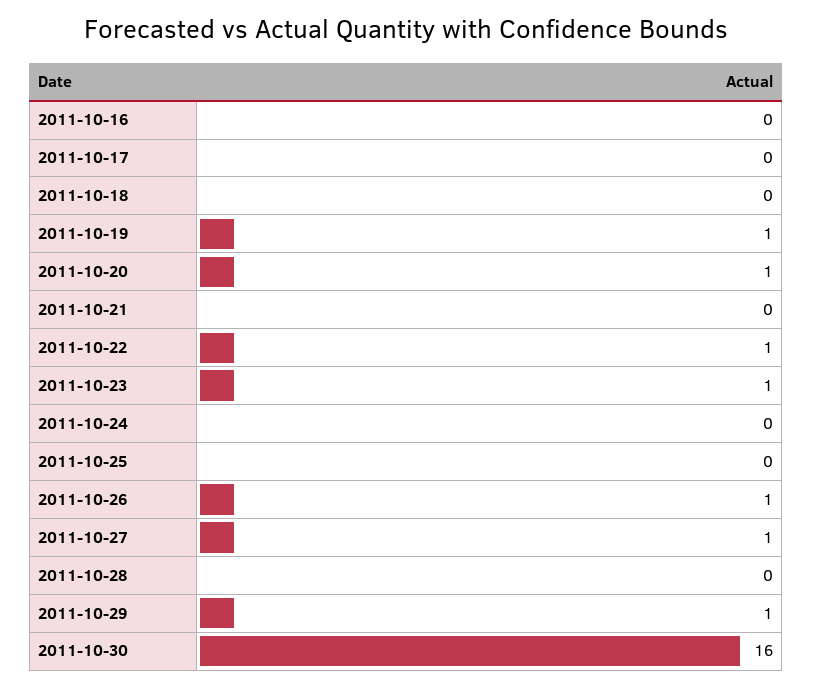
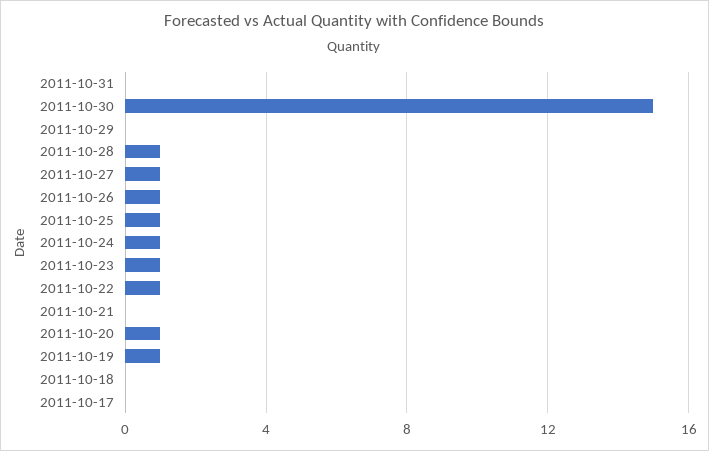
2011-10-16: 0 -> none
2011-10-24: 0 -> 1
2011-10-25: 0 -> 1
2011-10-28: 0 -> 1
2011-10-29: 1 -> 0
2011-10-30: 16 -> 15
2011-10-31: none -> 0

